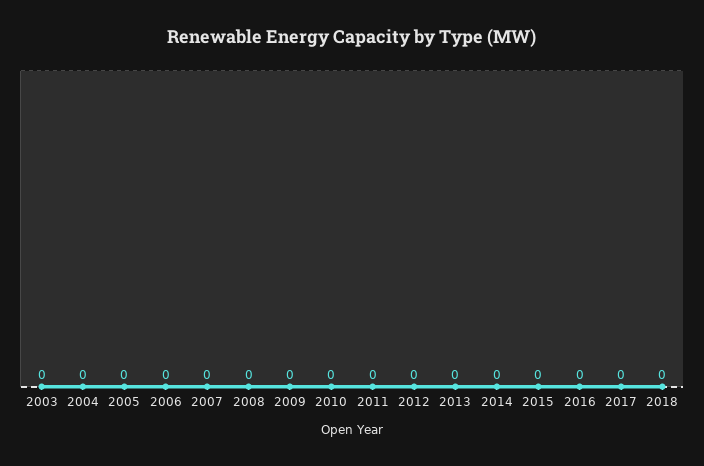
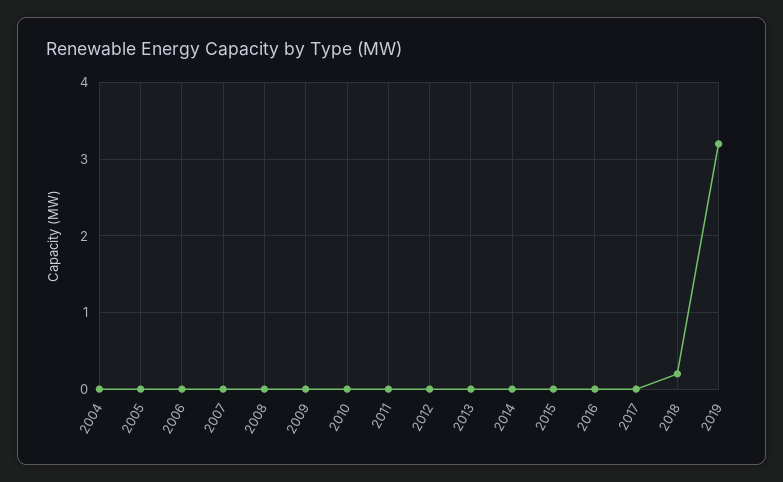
2003: 0 -> none
2018: 0 -> 0.2
2019: none -> 3.2

